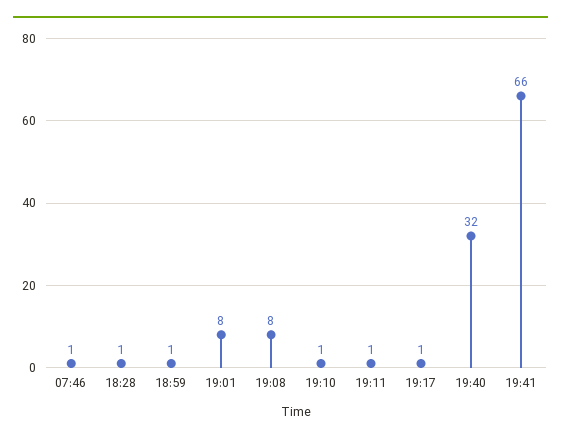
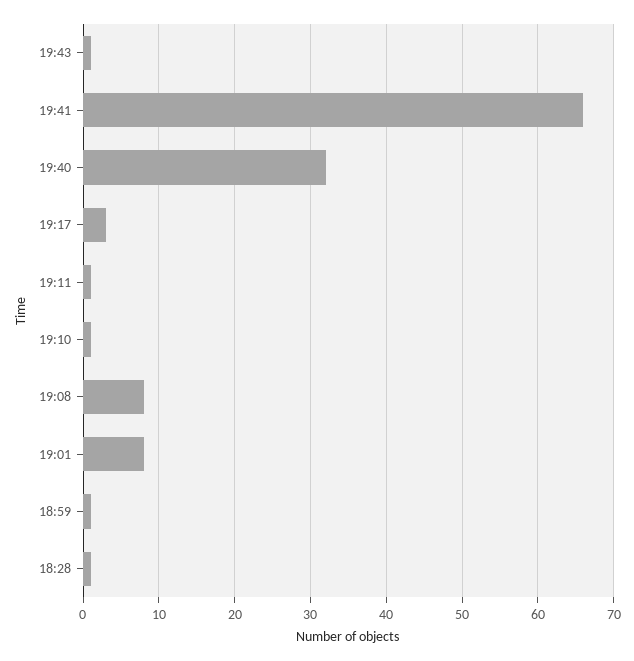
07:46: 1 -> none
19:17: 1 -> 3
19:43: none -> 1

